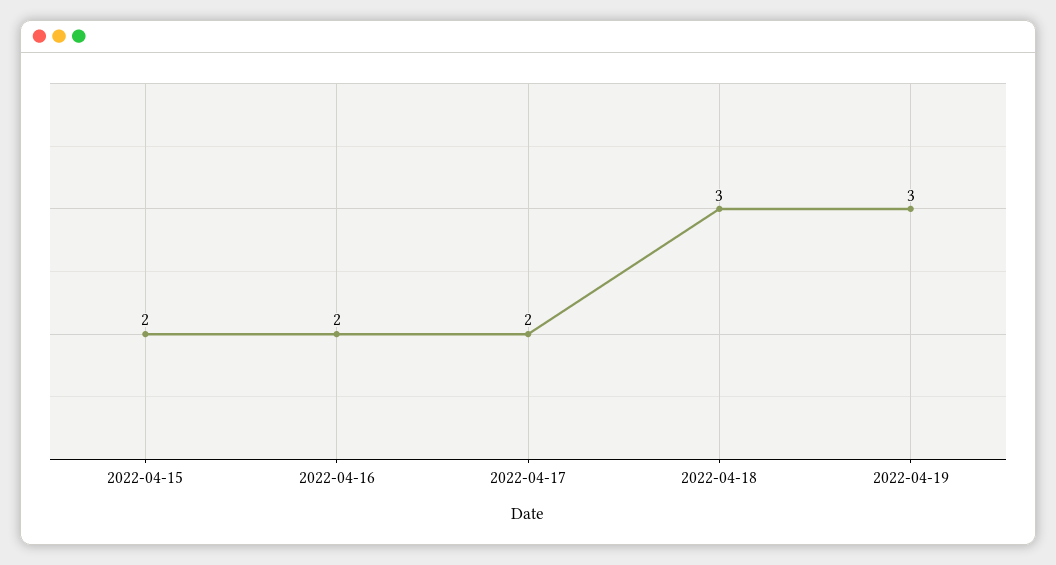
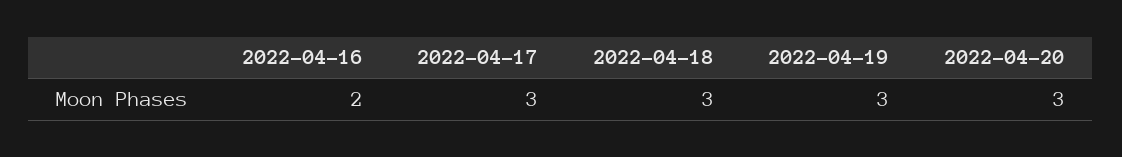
2022-04-15: 2 -> none
2022-04-17: 2 -> 3
2022-04-20: none -> 3

